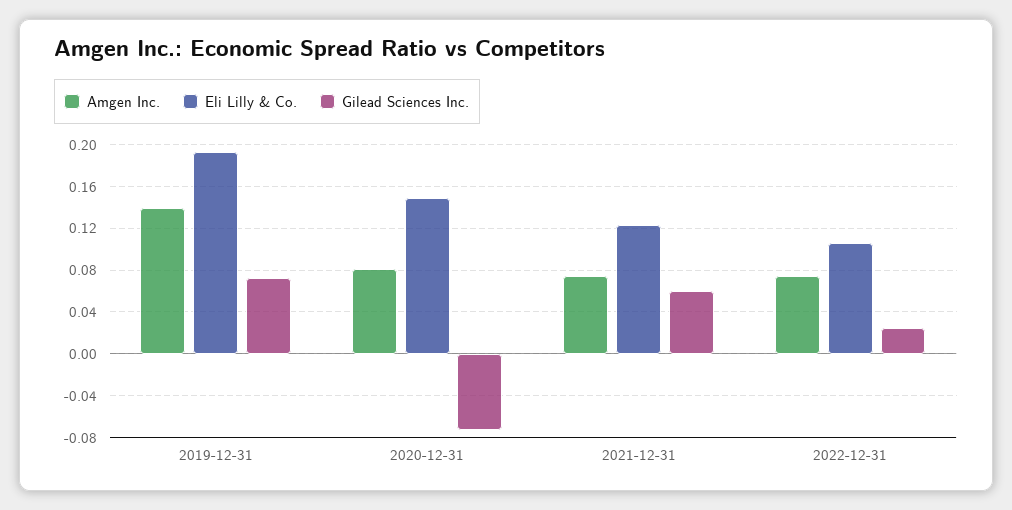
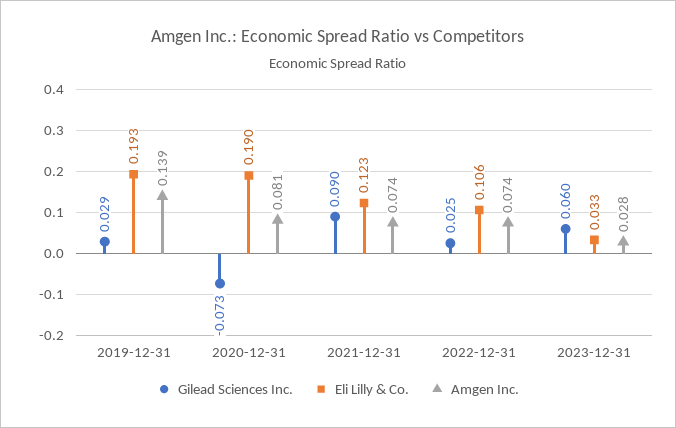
Gilead Sciences Inc., 2019-12-31: 0.07 -> 0.029
Eli Lilly & Co., 2020-12-31: 0.15 -> 0.19
Gilead Sciences Inc., 2021-12-31: 0.06 -> 0.09
Gilead Sciences Inc., 2023-12-31: none -> 0.06
Eli Lilly & Co., 2023-12-31: none -> 0.033
Amgen Inc., 2023-12-31: none -> 0.028

